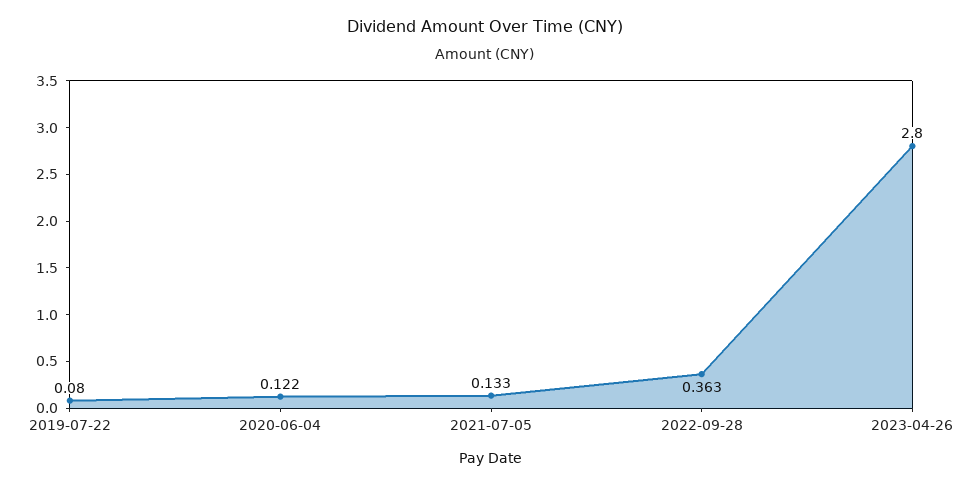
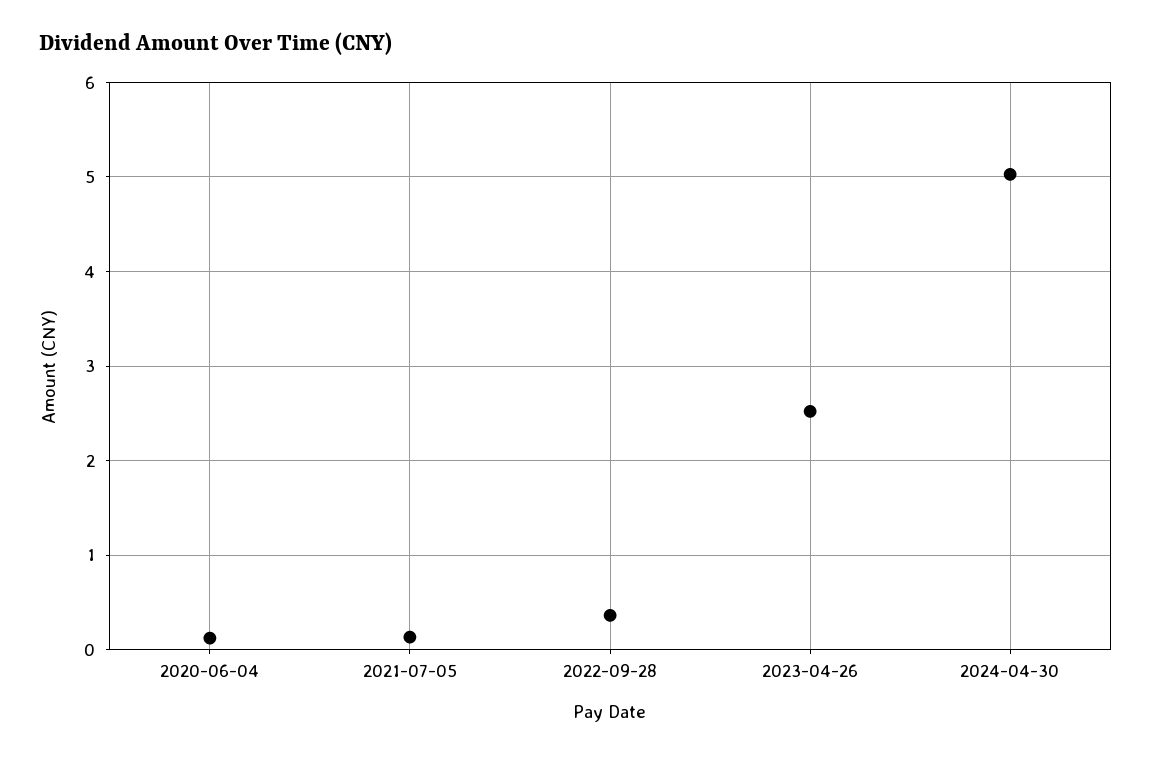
2019-07-22: 0.08 -> none
2023-04-26: 2.8 -> 2.5
2024-04-30: none -> 5

